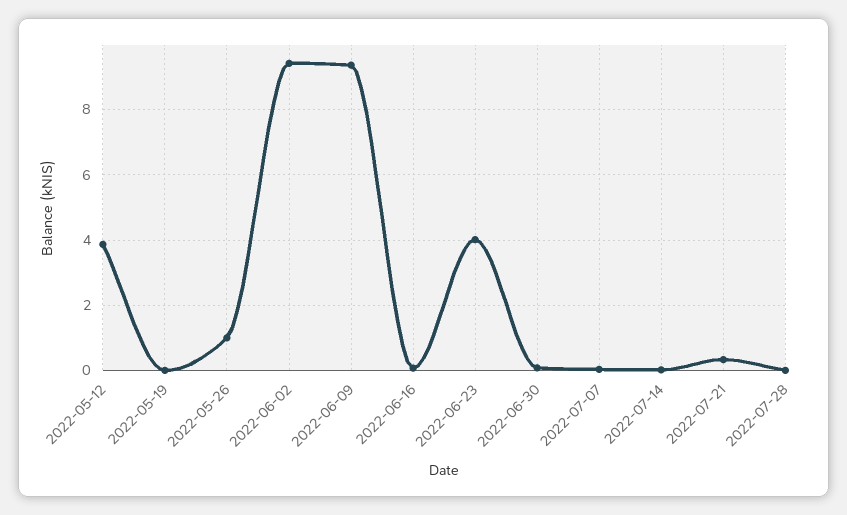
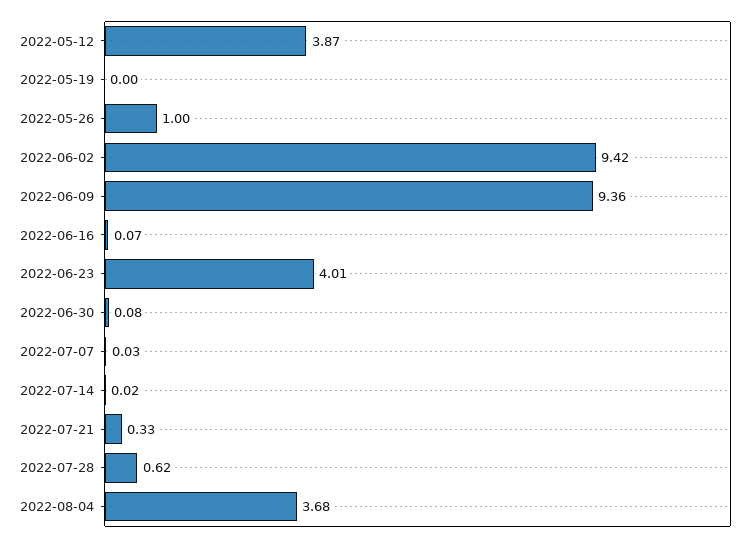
2022-07-28: 0 -> 0.62
2022-08-04: none -> 3.68

